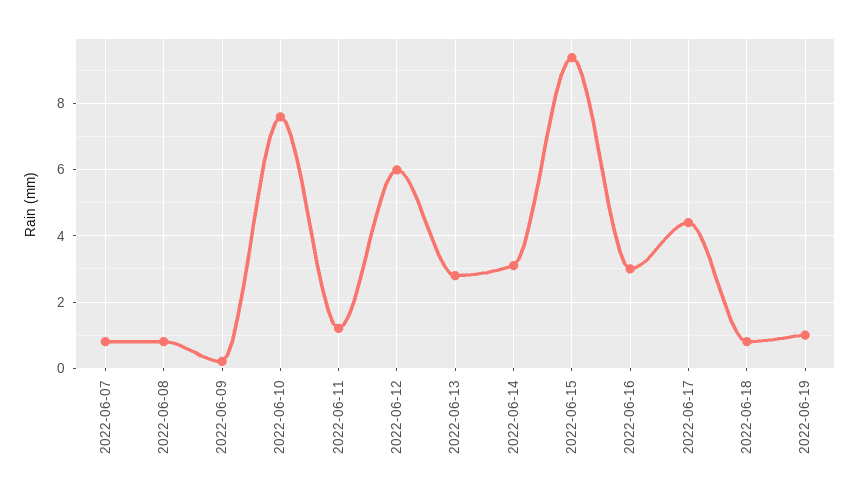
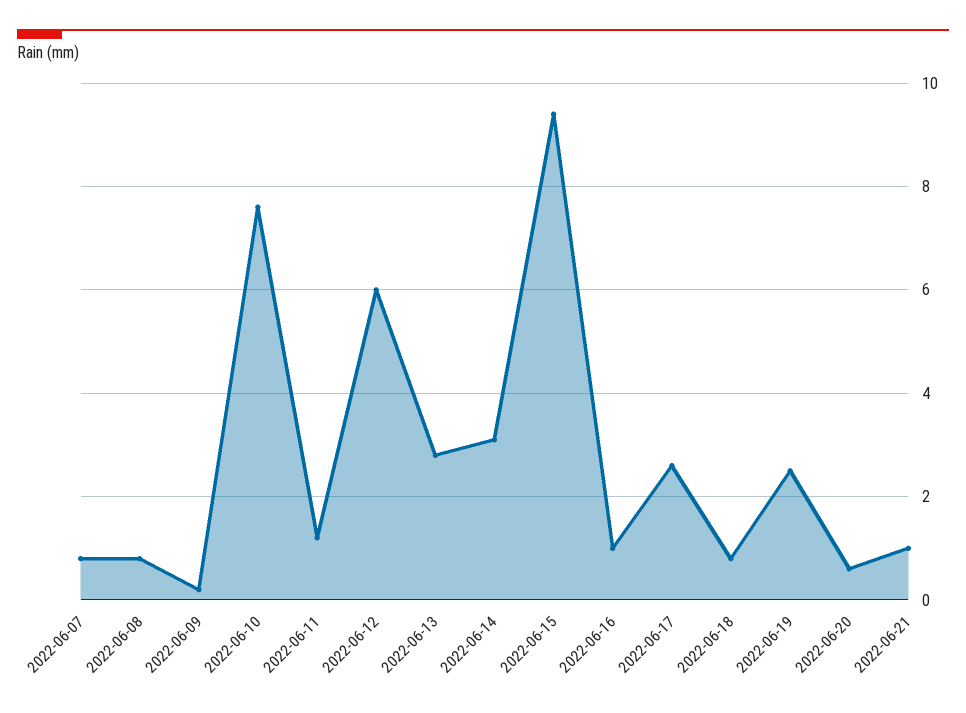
2022-06-16: 3 -> 1
2022-06-17: 4.5 -> 2.5
2022-06-19: 1 -> 2.5
2022-06-20: none -> 0.5
2022-06-21: none -> 1

